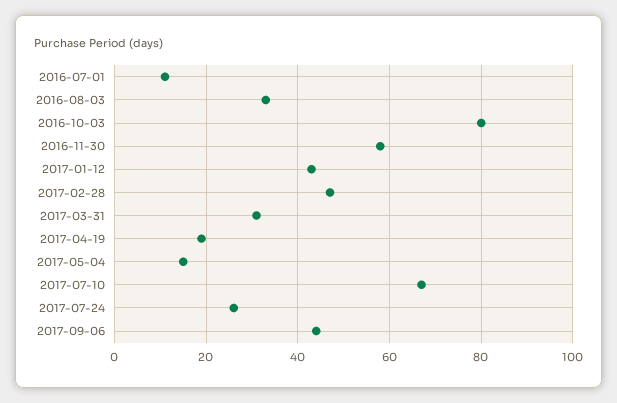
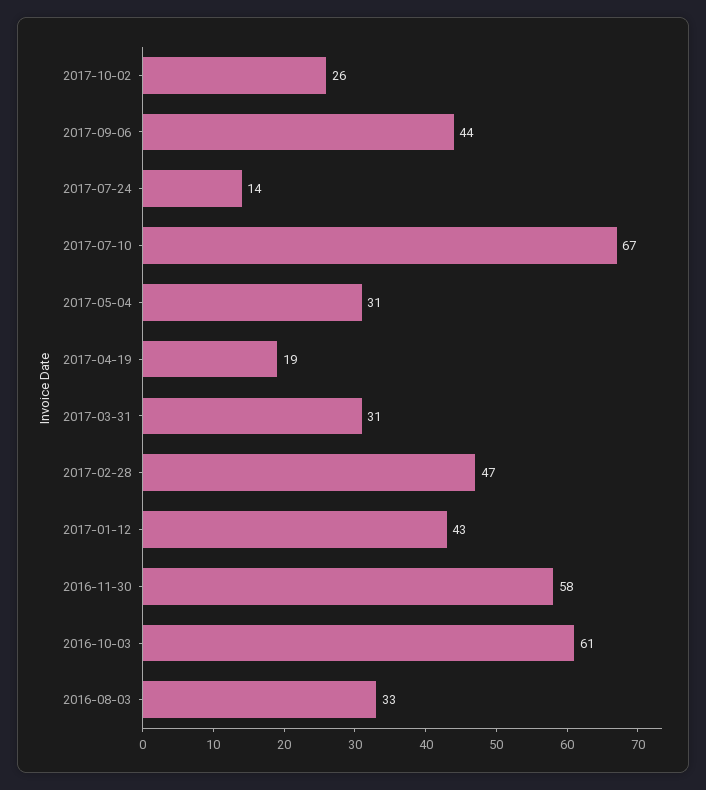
2016-07-01: 10 -> none
2016-10-03: 80 -> 61
2017-05-04: 15 -> 31
2017-07-24: 25 -> 14
2017-10-02: none -> 26

